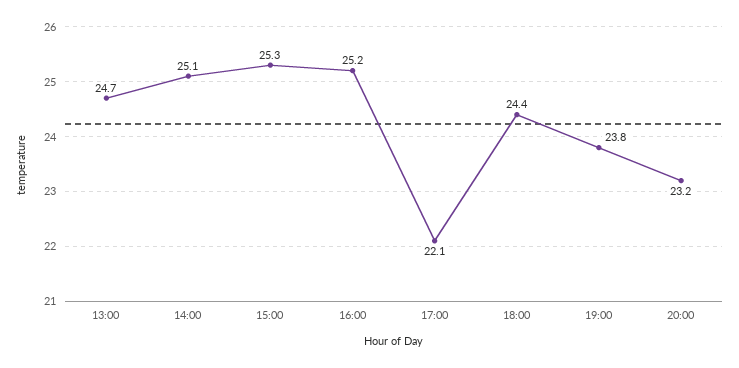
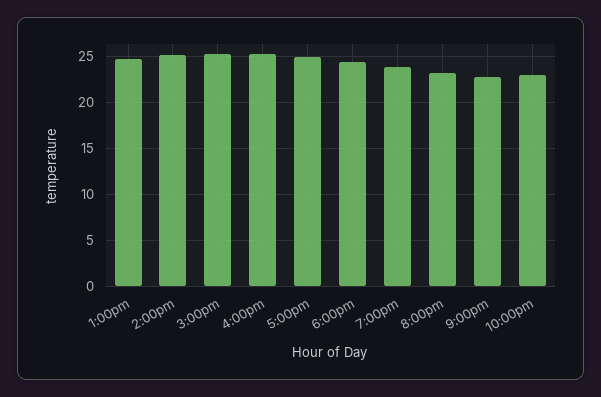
17:00: 22.1 -> 25
9:00pm: none -> 23
10:00pm: none -> 23

